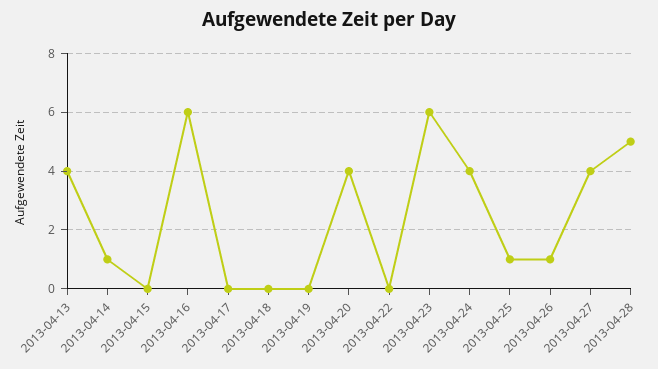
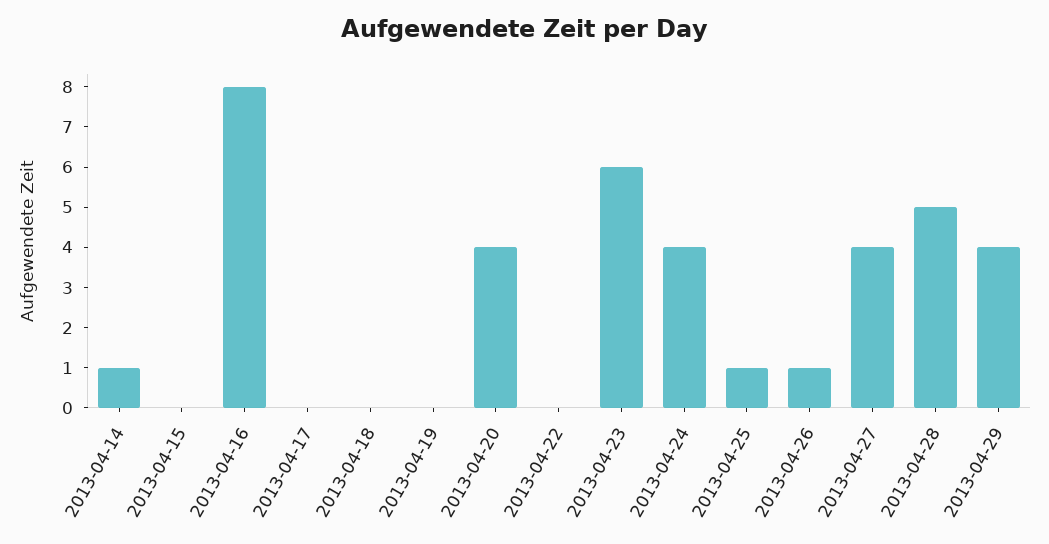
2013-04-13: 4 -> none
2013-04-16: 6 -> 8
2013-04-29: none -> 4

